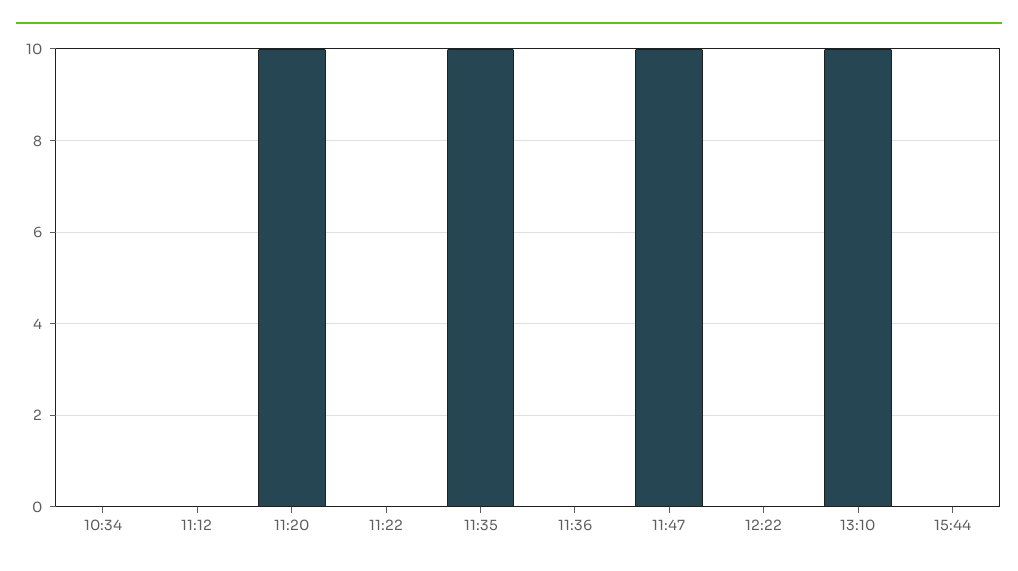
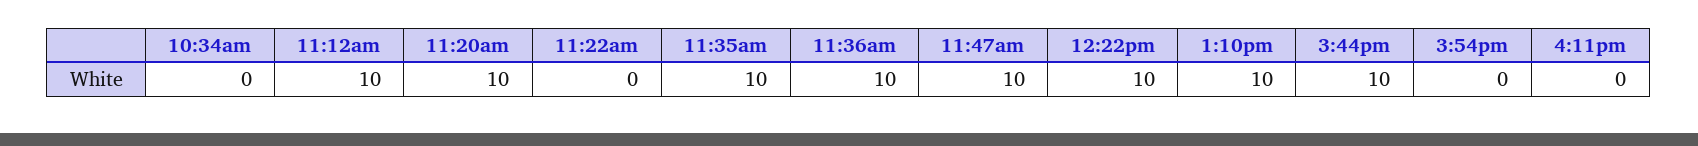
11:12: 0 -> 10
11:36: 0 -> 10
12:22: 0 -> 10
15:44: 0 -> 10
3:54pm: none -> 0
4:11pm: none -> 0

